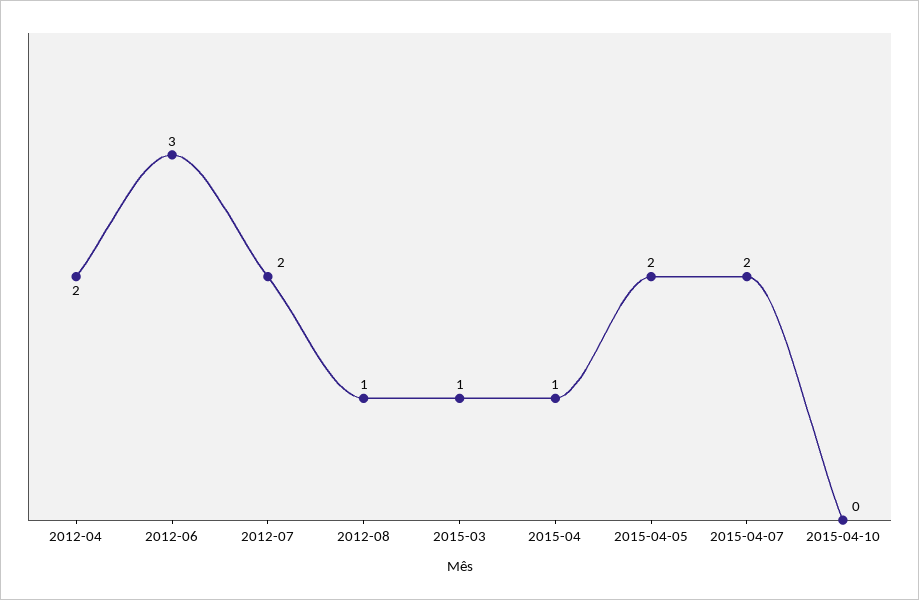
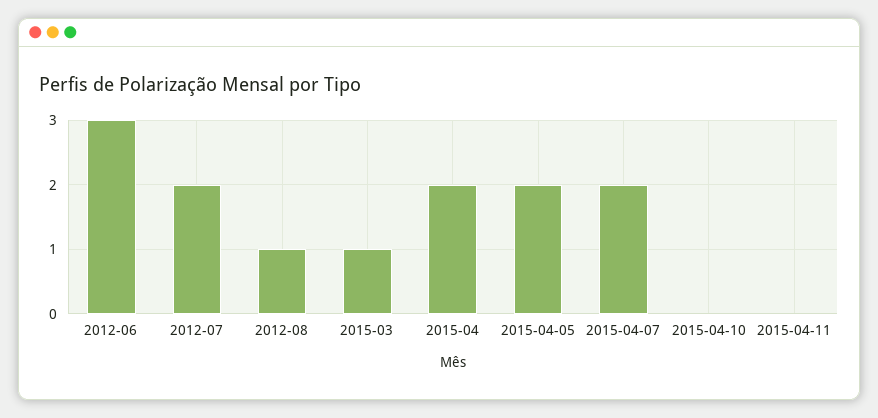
2012-04: 2 -> none
2015-04: 1 -> 2
2015-04-11: none -> 0

